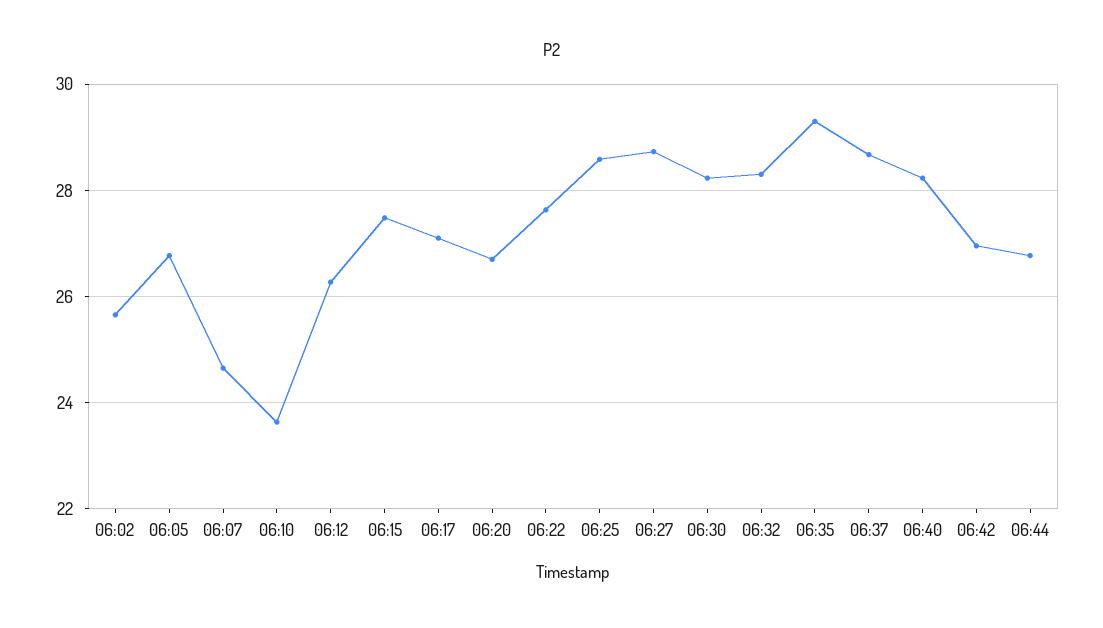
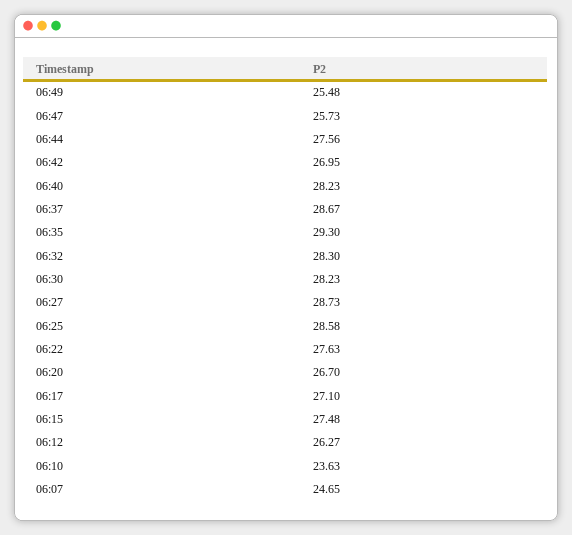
06:02: 25.6 -> none
06:05: 26.8 -> none
06:44: 26.8 -> 27.56
06:49: none -> 25.48
06:47: none -> 25.73

